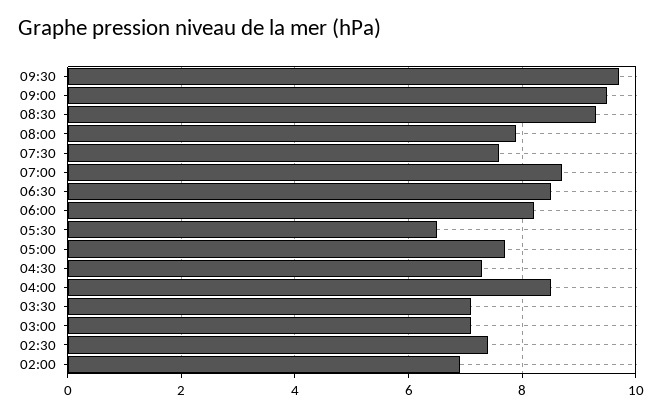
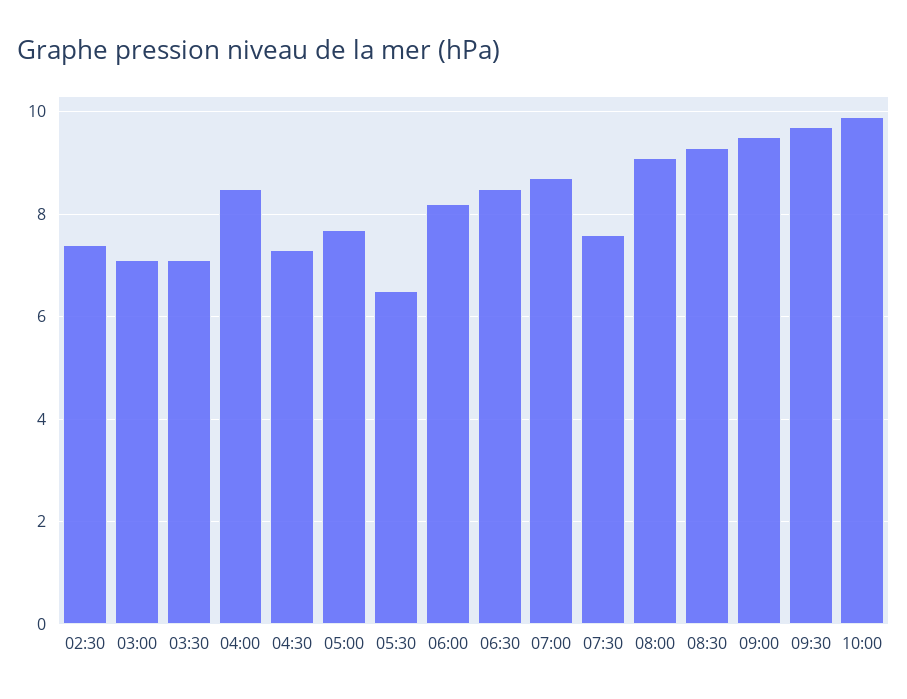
08:00: 8 -> 9
02:00: 7 -> none
10:00: none -> 10

